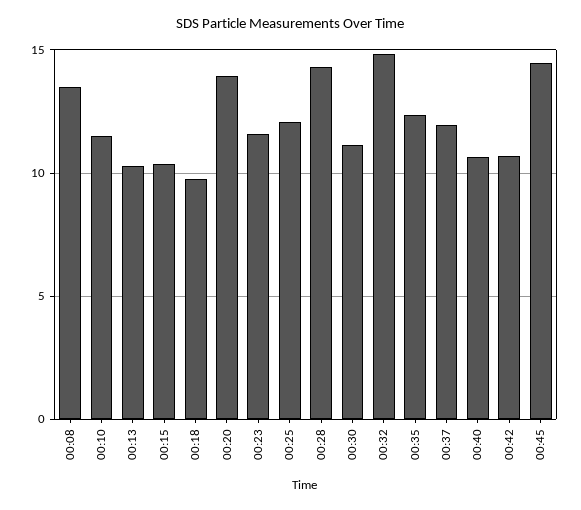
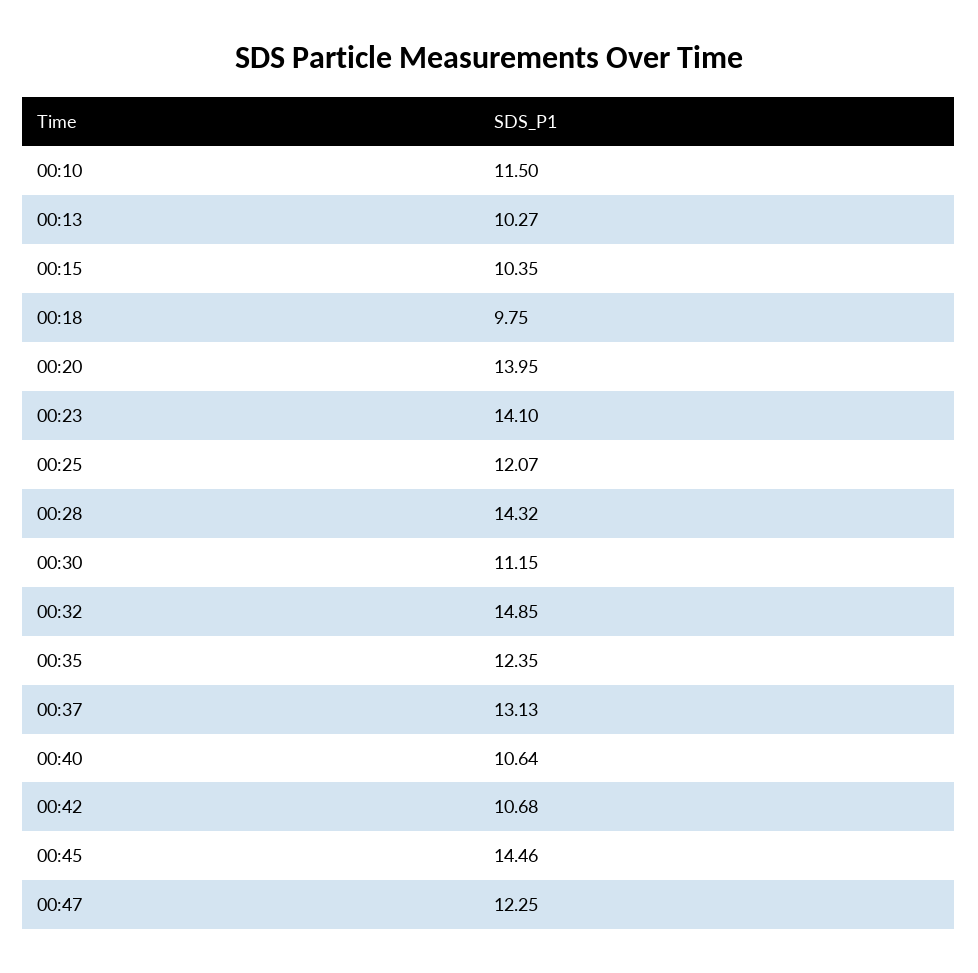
00:08: 13.5 -> none
00:23: 11.5 -> 14.1
00:37: 12 -> 13.13
00:47: none -> 12.25

